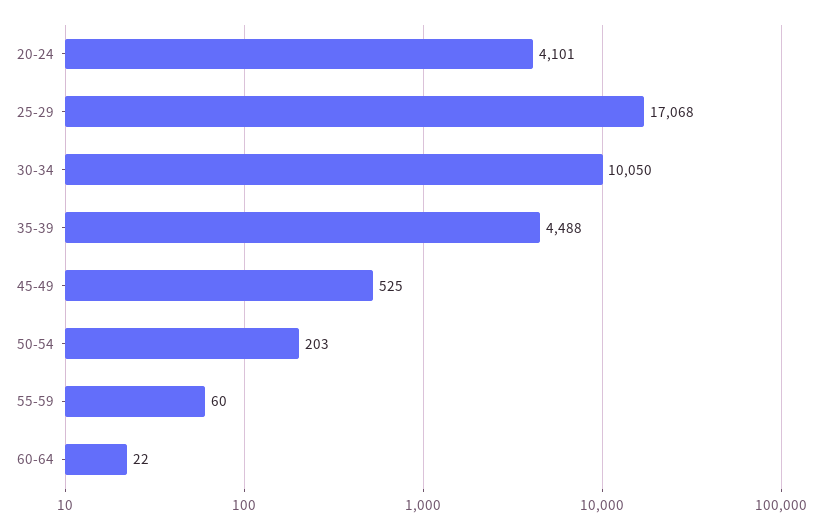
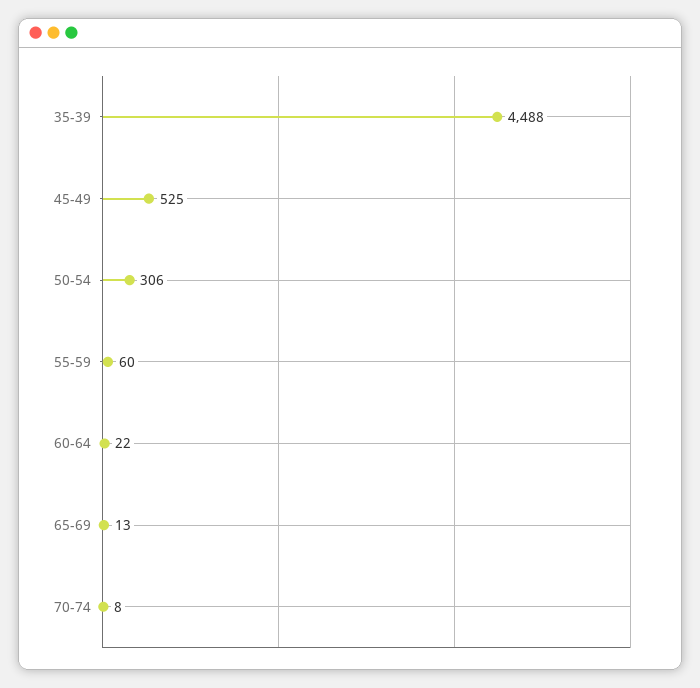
20-24: 4101 -> none
25-29: 17068 -> none
30-34: 10050 -> none
50-54: 203 -> 306
65-69: none -> 13
70-74: none -> 8

